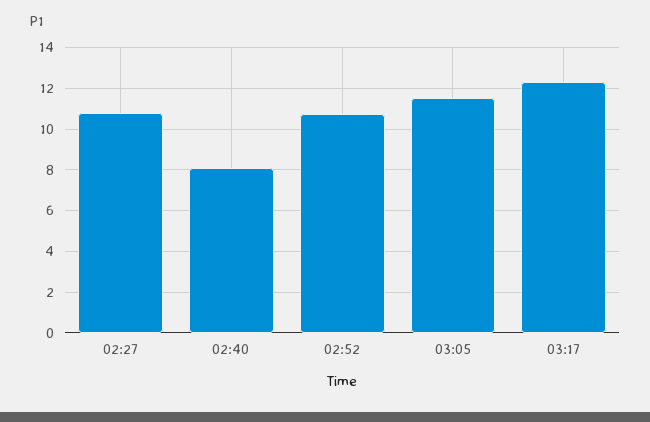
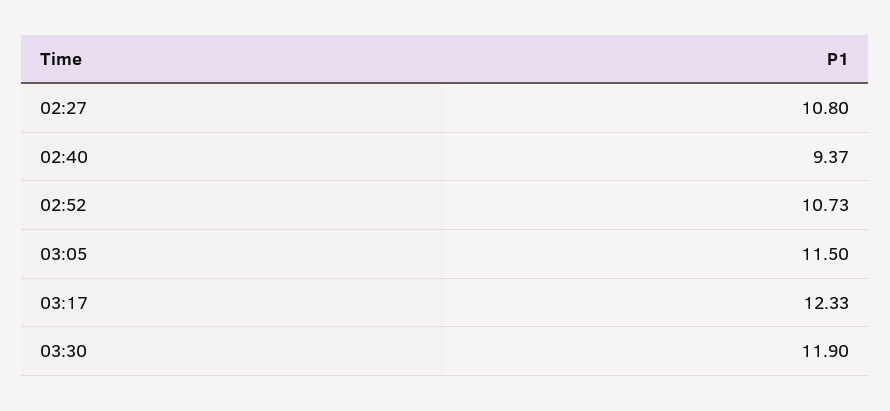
02:40: 8 -> 9.37
03:30: none -> 11.9

